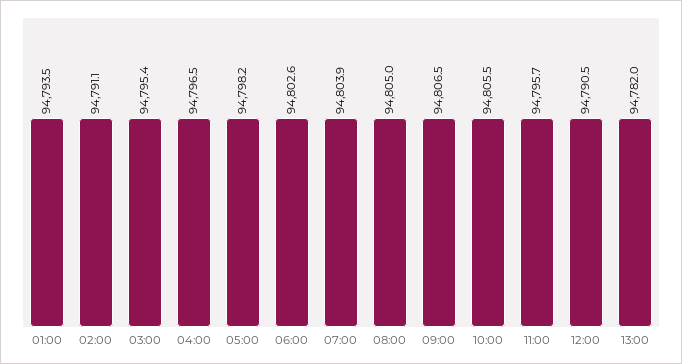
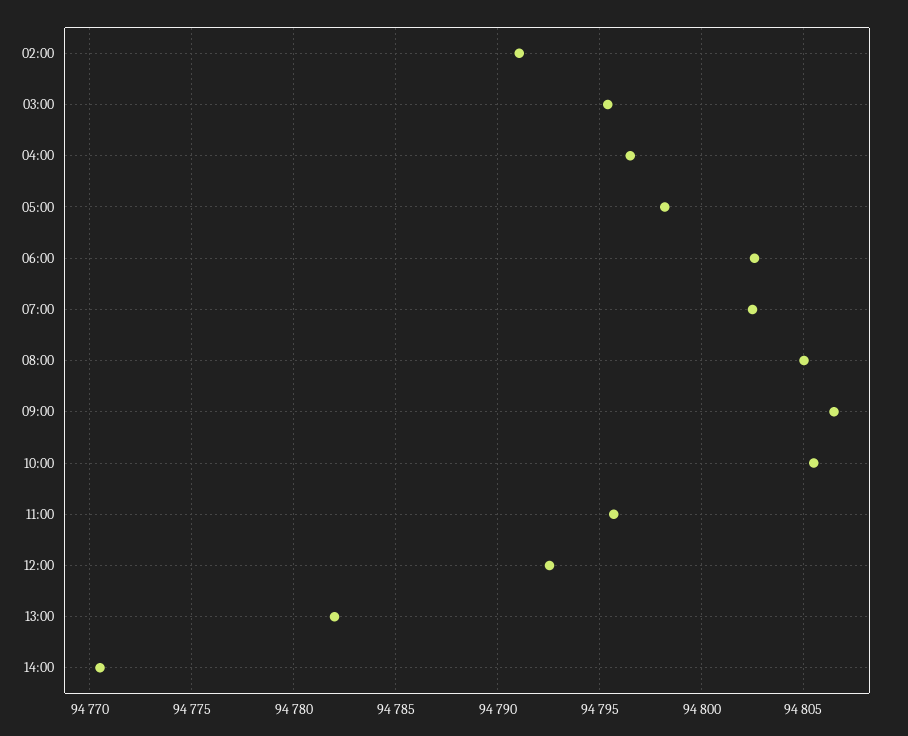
01:00: 94793.5 -> none
07:00: 94803.9 -> 94802.5
12:00: 94790.5 -> 94792.5
14:00: none -> 94770.5

